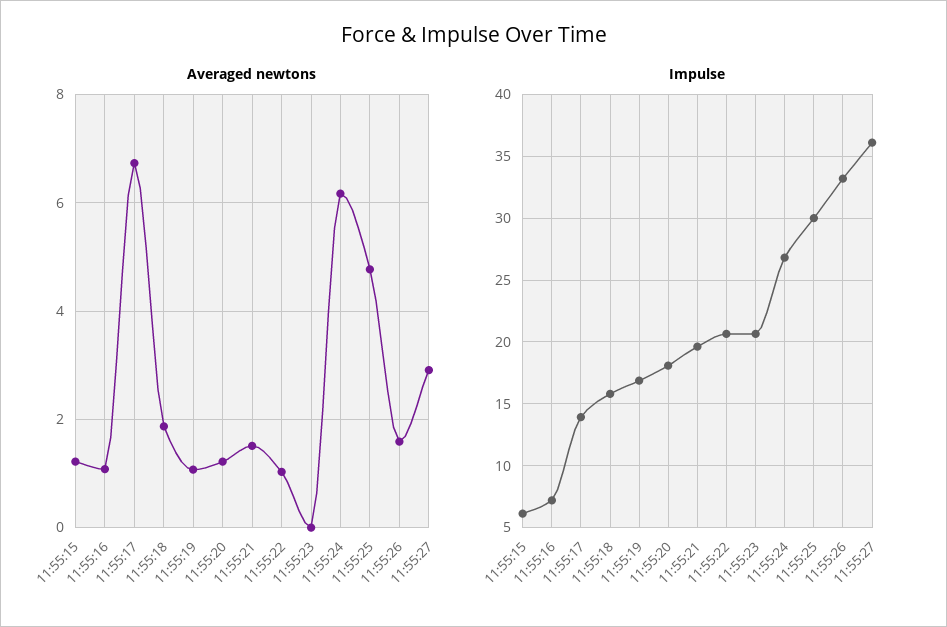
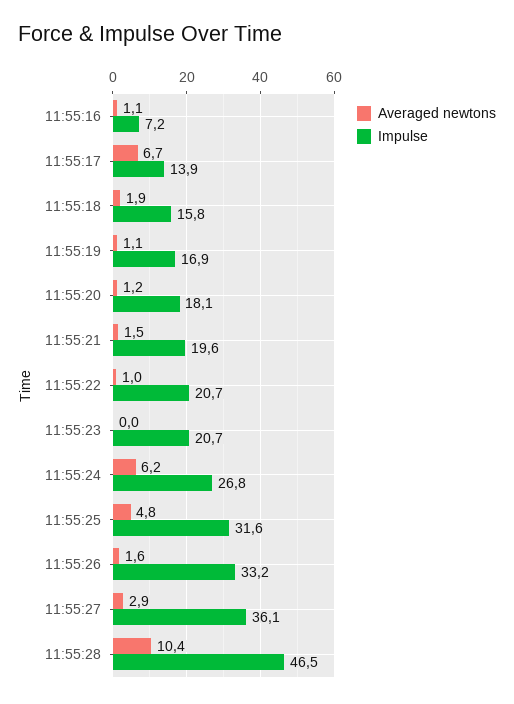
Averaged newtons, 11:55:15: 1.2 -> none
Impulse, 11:55:15: 6 -> none
Impulse, 11:55:25: 30 -> 31.6
Averaged newtons, 11:55:28: none -> 10.4
Impulse, 11:55:28: none -> 46.5

